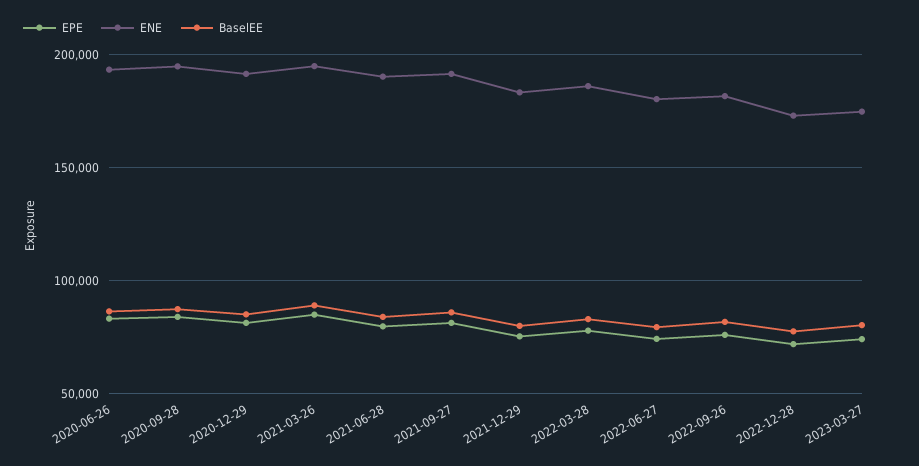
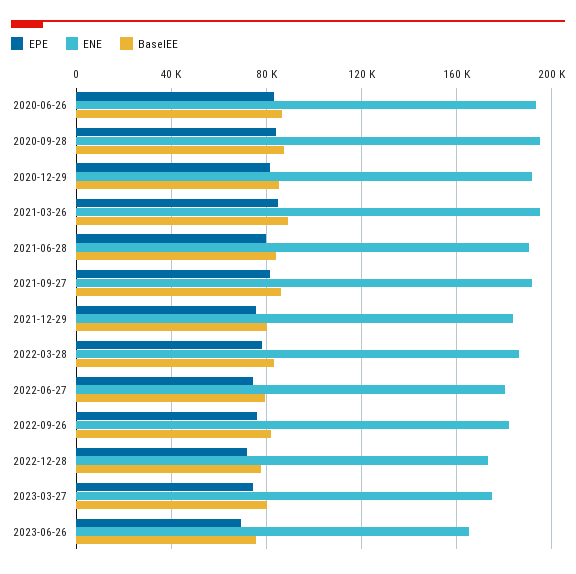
EPE, 2023-06-26: none -> 70000
ENE, 2023-06-26: none -> 165000
BaselEE, 2023-06-26: none -> 75000

